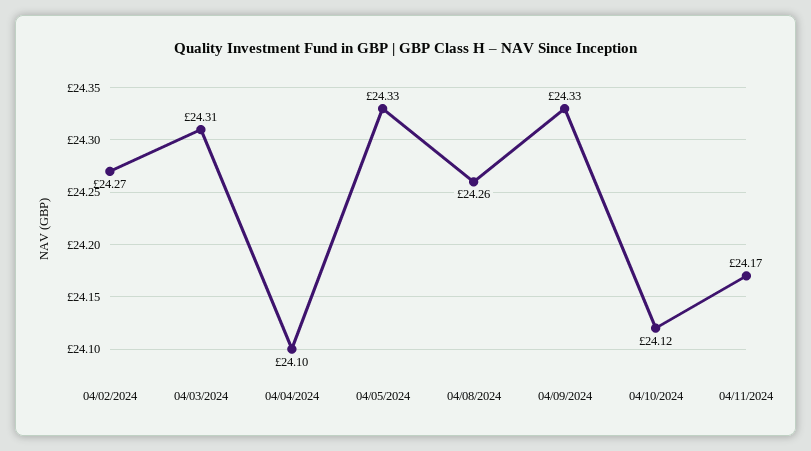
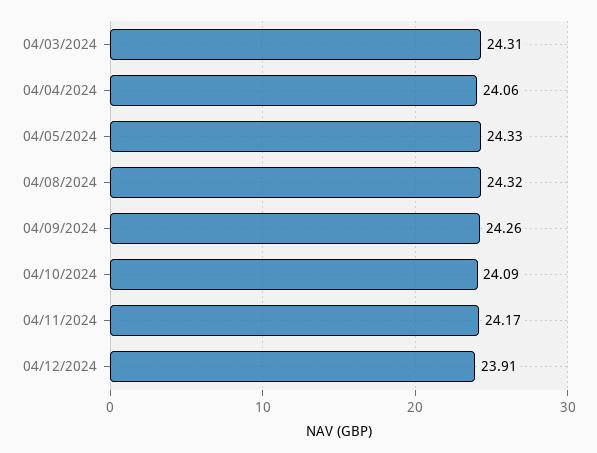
04/02/2024: 24.27 -> none
04/04/2024: 24.1 -> 24.06
04/08/2024: 24.26 -> 24.32
04/09/2024: 24.33 -> 24.26
04/10/2024: 24.12 -> 24.09
04/12/2024: none -> 23.91

